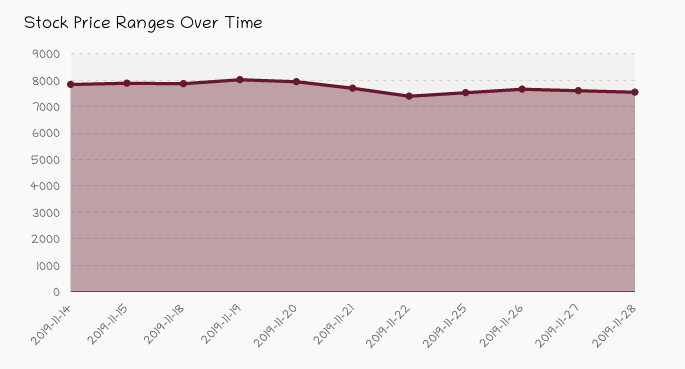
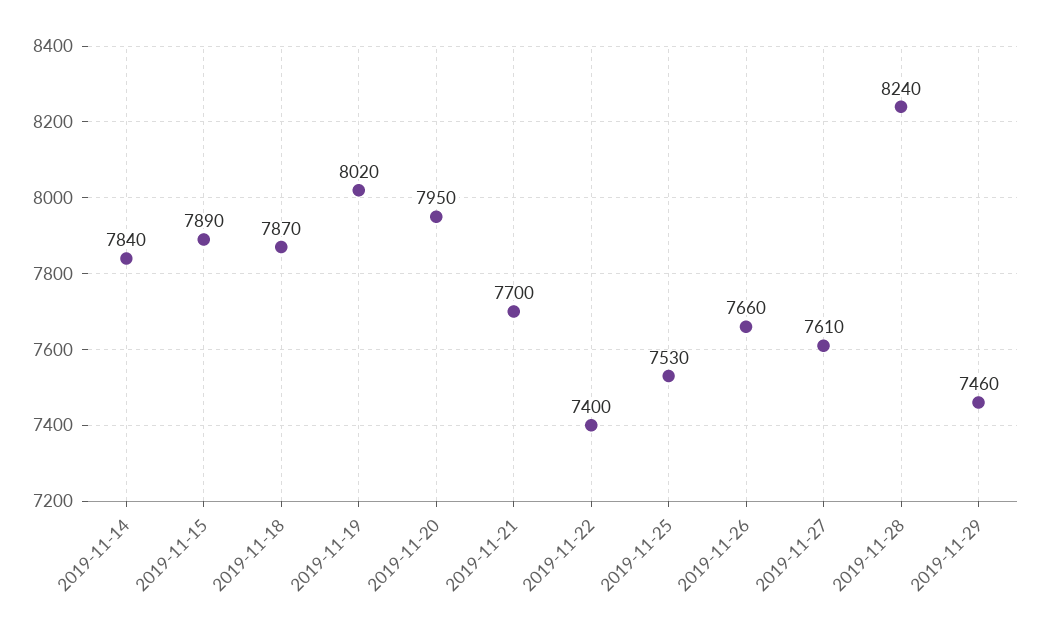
2019-11-28: 7500 -> 8240
2019-11-29: none -> 7460

